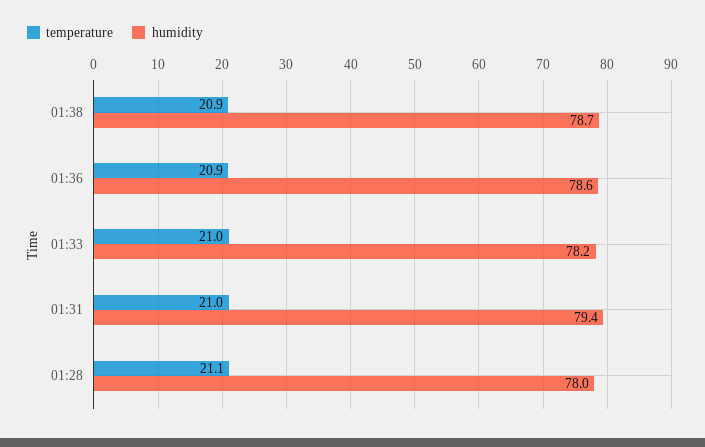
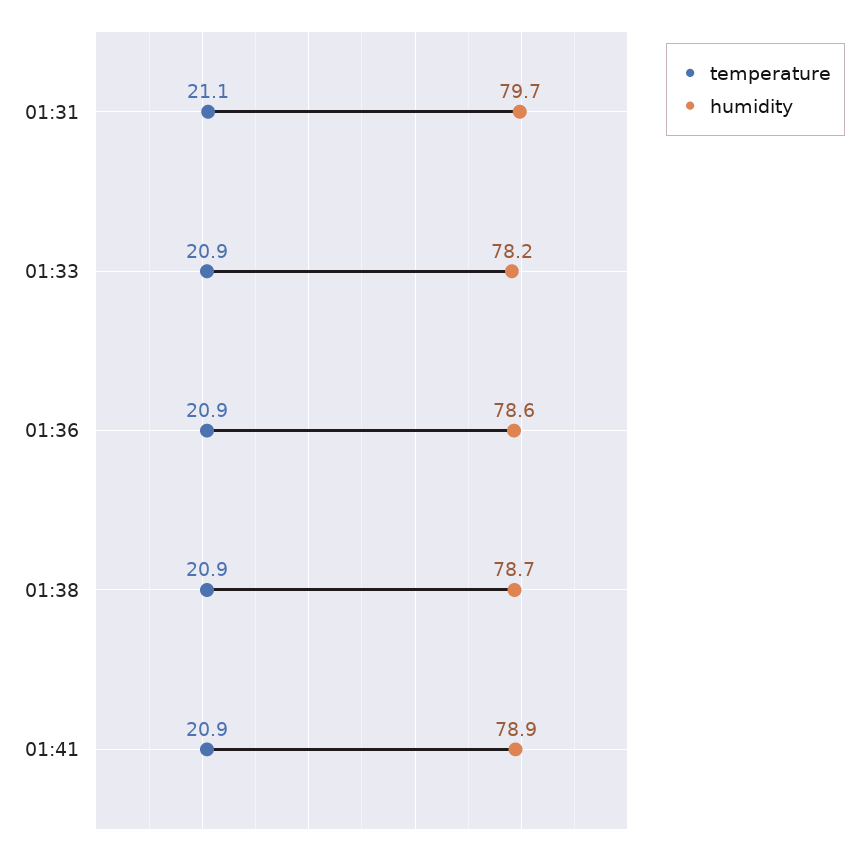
temperature, 01:33: 21 -> 20.9
temperature, 01:31: 21 -> 21.1
humidity, 01:31: 79.4 -> 79.7
temperature, 01:28: 21.1 -> none
humidity, 01:28: 78 -> none
temperature, 01:41: none -> 20.9
humidity, 01:41: none -> 78.9

